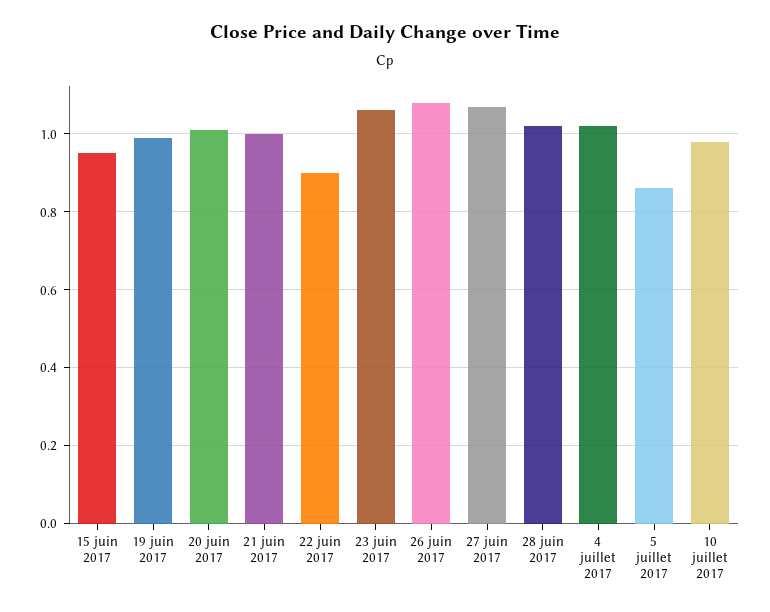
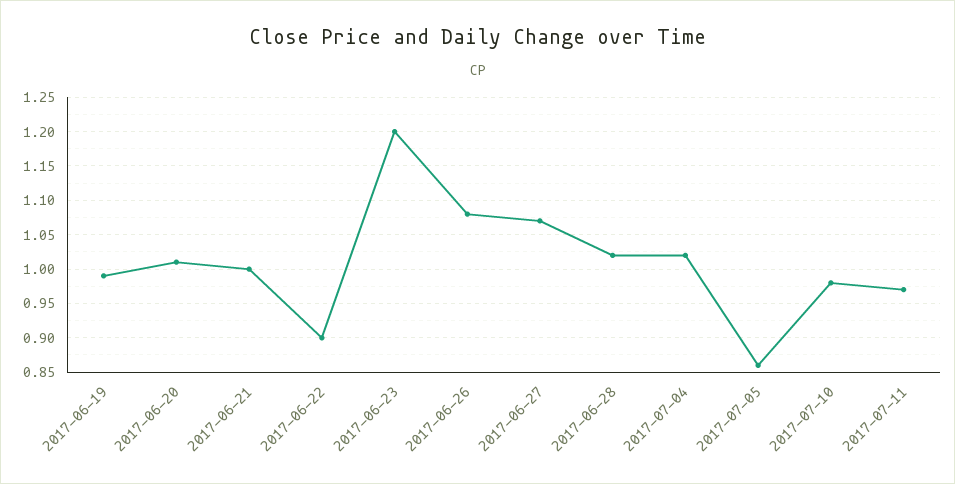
15 juin 2017: 0.95 -> none
23 juin 2017: 1.05 -> 1.2
2017-07-11: none -> 0.97

